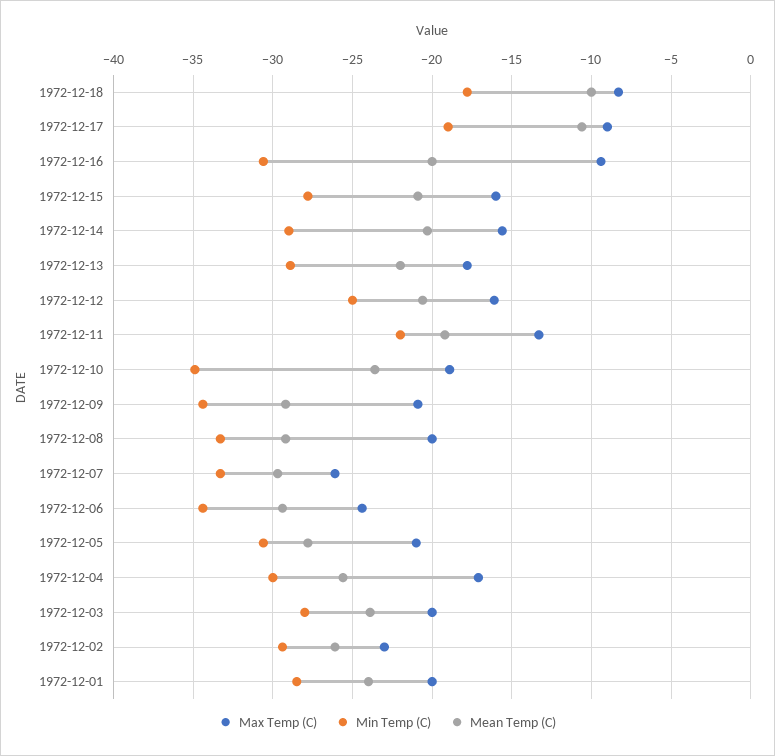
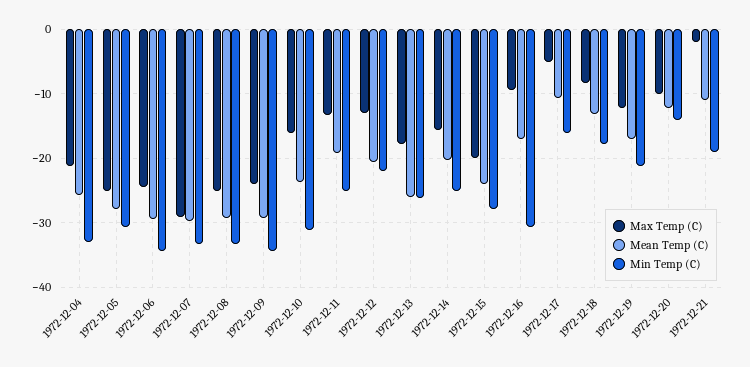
Mean Temp (C), 1972-12-18: -10 -> -13
Max Temp (C), 1972-12-17: -9 -> -5
Min Temp (C), 1972-12-17: -19 -> -16
Mean Temp (C), 1972-12-16: -20 -> -17
Max Temp (C), 1972-12-15: -16 -> -20
Mean Temp (C), 1972-12-15: -21 -> -24
Min Temp (C), 1972-12-14: -29 -> -25
Min Temp (C), 1972-12-13: -29 -> -26
Mean Temp (C), 1972-12-13: -22 -> -26
Max Temp (C), 1972-12-12: -16 -> -13
Min Temp (C), 1972-12-12: -25 -> -22
Min Temp (C), 1972-12-11: -22 -> -25
Max Temp (C), 1972-12-10: -19 -> -16
Min Temp (C), 1972-12-10: -35 -> -31
Max Temp (C), 1972-12-09: -21 -> -24
Max Temp (C), 1972-12-08: -20 -> -25
Max Temp (C), 1972-12-07: -26 -> -29
Max Temp (C), 1972-12-05: -21 -> -25
Max Temp (C), 1972-12-04: -17 -> -21
Min Temp (C), 1972-12-04: -30 -> -33
Max Temp (C), 1972-12-03: -20 -> none
Min Temp (C), 1972-12-03: -28 -> none
Mean Temp (C), 1972-12-03: -24 -> none
Max Temp (C), 1972-12-02: -23 -> none
Min Temp (C), 1972-12-02: -29.5 -> none
Mean Temp (C), 1972-12-02: -26 -> none
Max Temp (C), 1972-12-01: -20 -> none
Min Temp (C), 1972-12-01: -28.5 -> none
Mean Temp (C), 1972-12-01: -24 -> none
Max Temp (C), 1972-12-19: none -> -12
Mean Temp (C), 1972-12-19: none -> -17
Min Temp (C), 1972-12-19: none -> -21
Max Temp (C), 1972-12-20: none -> -10
Mean Temp (C), 1972-12-20: none -> -12
Min Temp (C), 1972-12-20: none -> -14
Max Temp (C), 1972-12-21: none -> -2
Mean Temp (C), 1972-12-21: none -> -11
Min Temp (C), 1972-12-21: none -> -19

